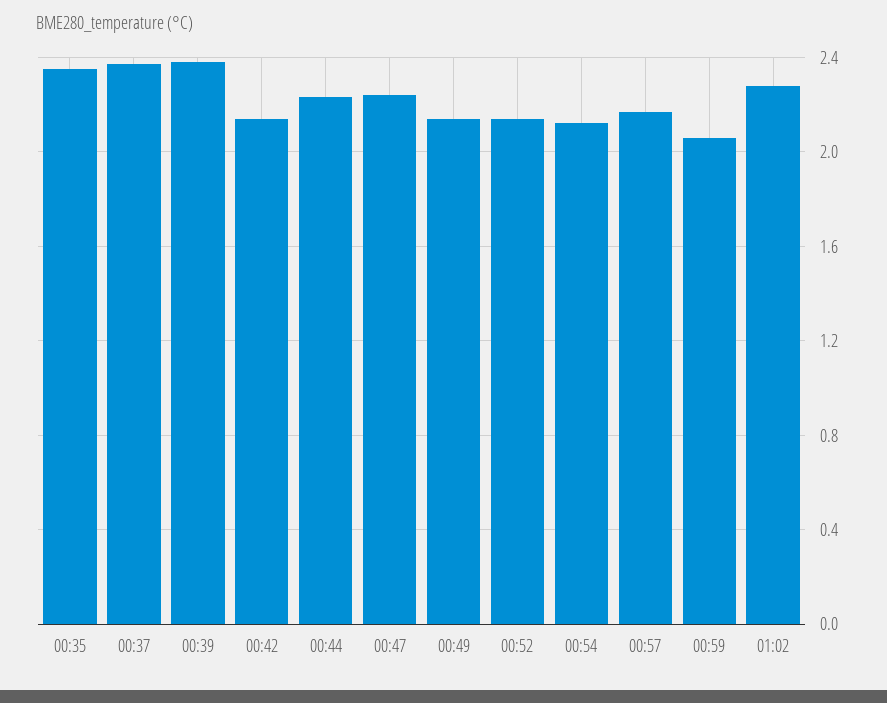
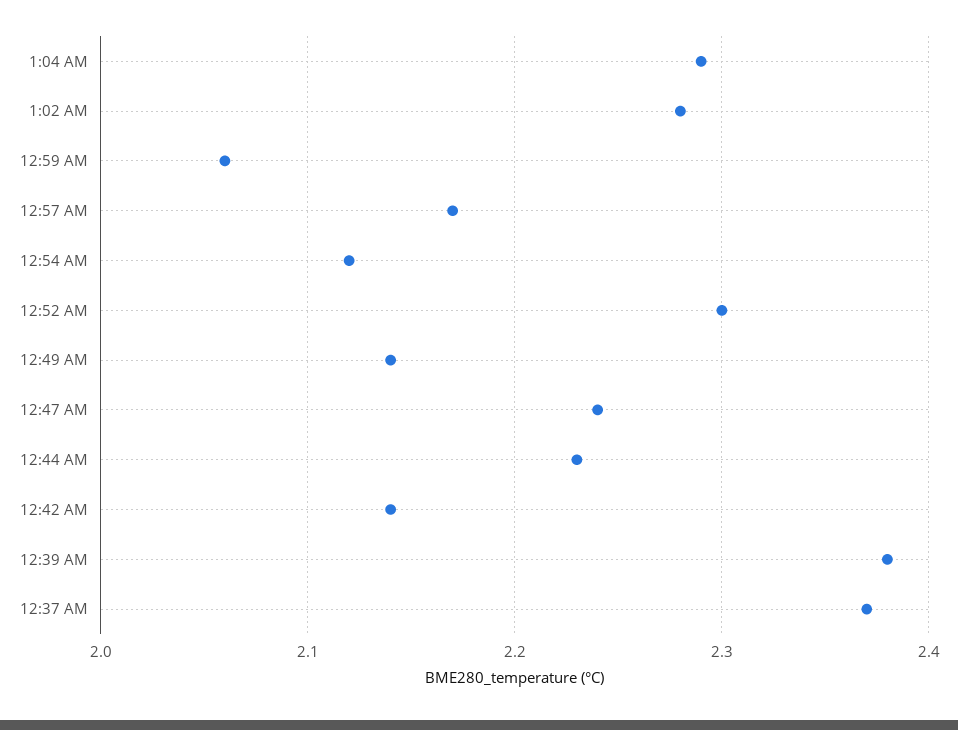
00:35: 2.35 -> none
00:52: 2.15 -> 2.3
1:04 AM: none -> 2.29

